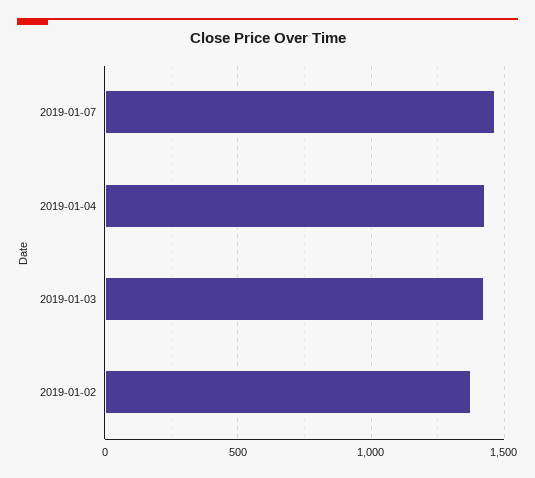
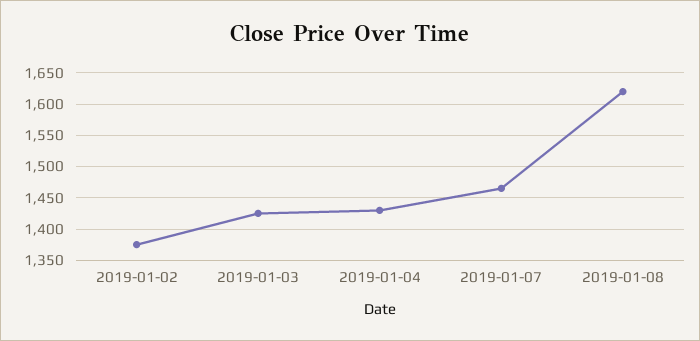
2019-01-08: none -> 1620

